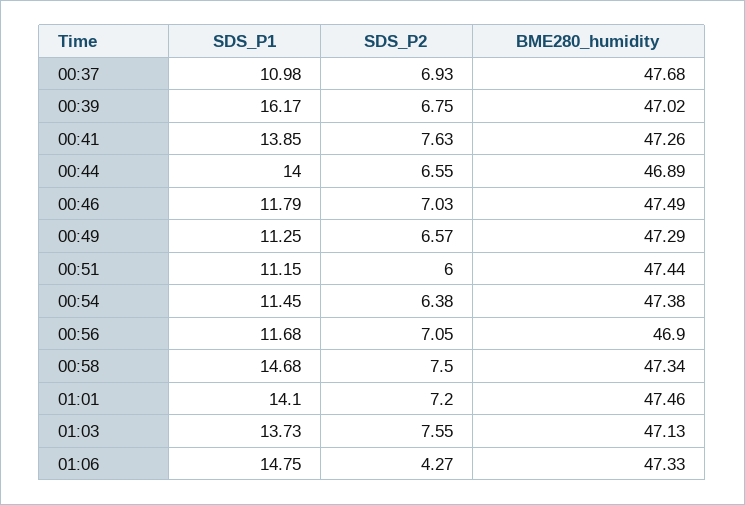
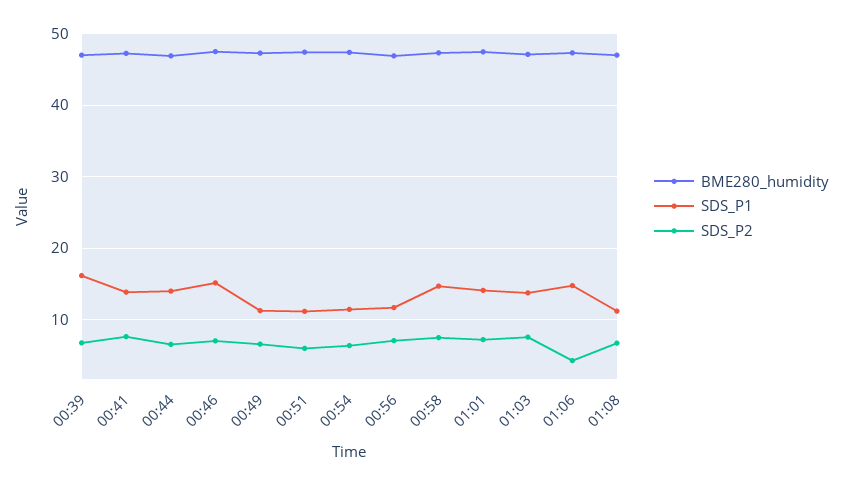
SDS_P1, 00:37: 10.98 -> none
SDS_P2, 00:37: 6.93 -> none
BME280_humidity, 00:37: 47.68 -> none
SDS_P1, 00:46: 11.79 -> 15
BME280_humidity, 01:08: none -> 47
SDS_P1, 01:08: none -> 11
SDS_P2, 01:08: none -> 7

